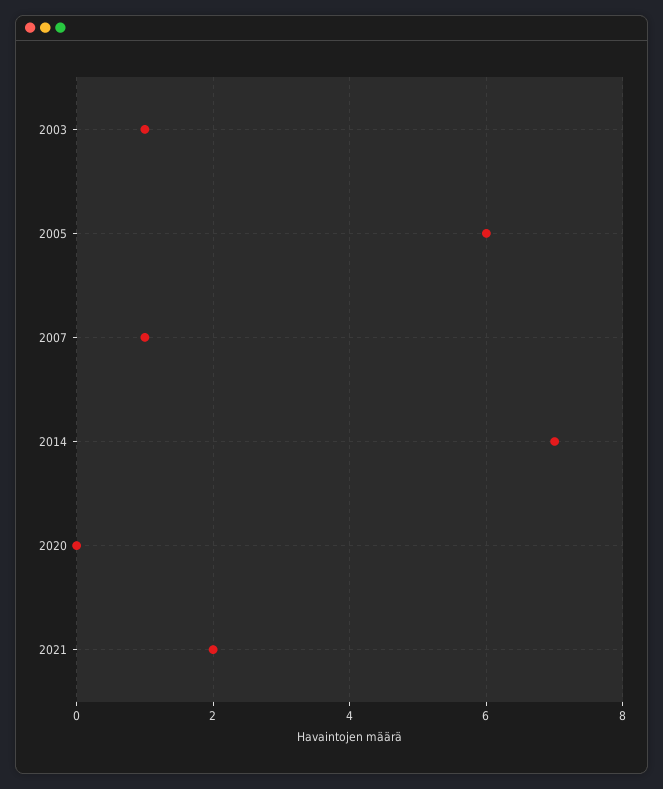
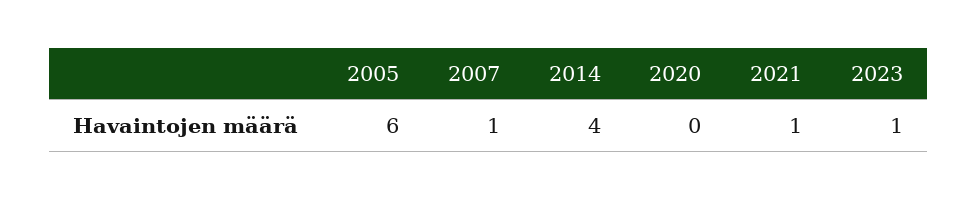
2003: 1 -> none
2014: 7 -> 4
2021: 2 -> 1
2023: none -> 1

